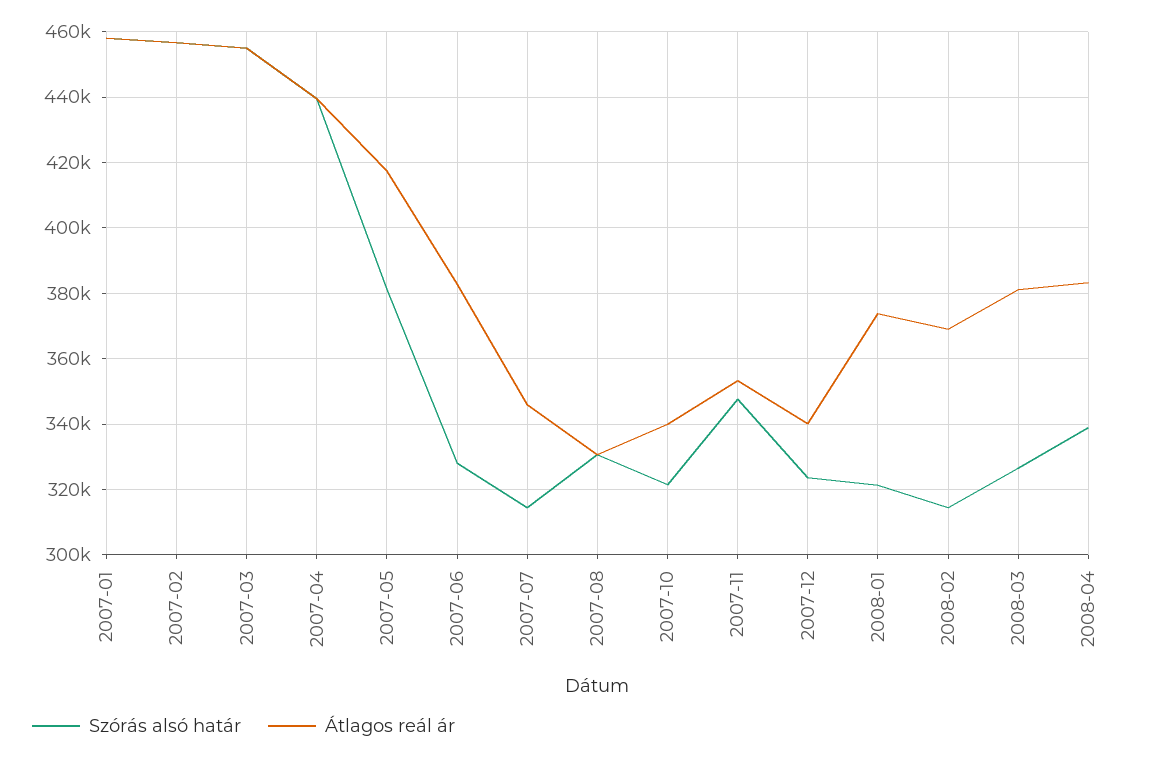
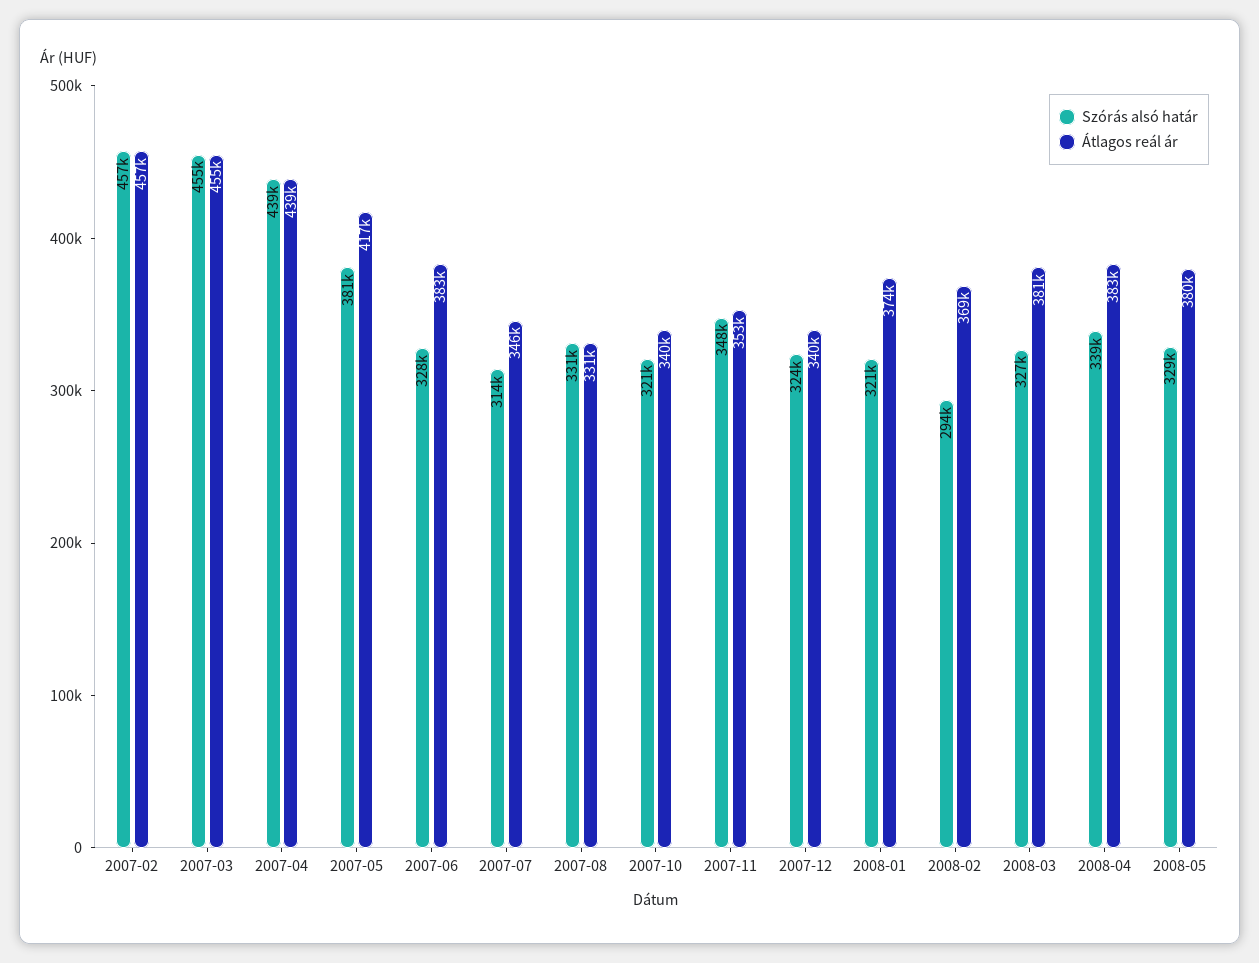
Szórás alsó határ, 2007-01: 458000 -> none
Átlagos reál ár, 2007-01: 458000 -> none
Szórás alsó határ, 2008-02: 314000 -> 294000
Szórás alsó határ, 2008-05: none -> 329000
Átlagos reál ár, 2008-05: none -> 380000

